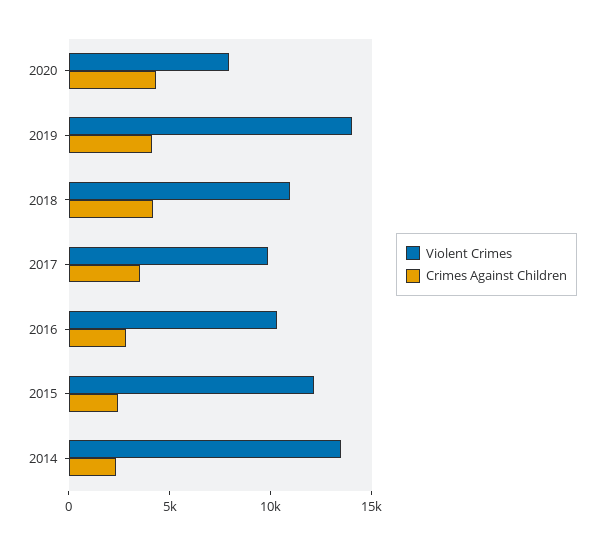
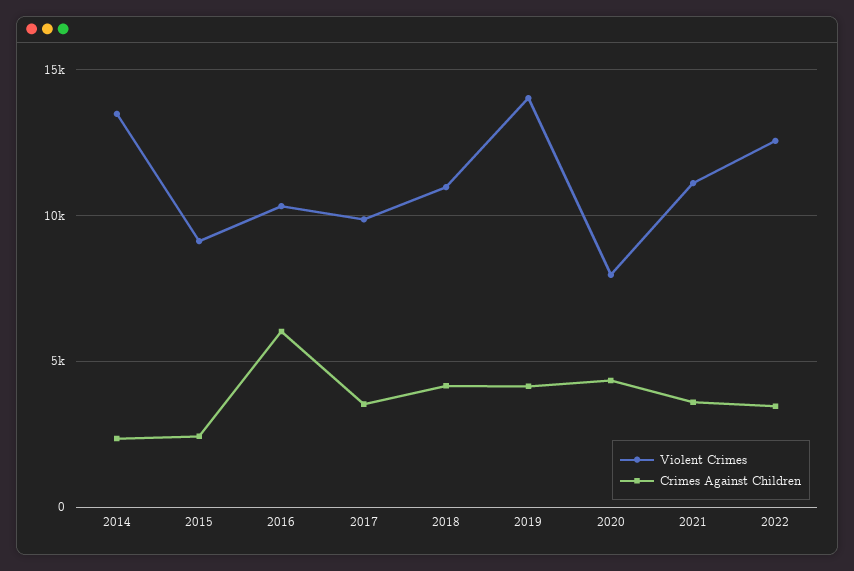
Crimes Against Children, 2016: 3000 -> 6000
Violent Crimes, 2015: 12000 -> 9000
Violent Crimes, 2021: none -> 11000
Crimes Against Children, 2021: none -> 3500
Violent Crimes, 2022: none -> 12500
Crimes Against Children, 2022: none -> 3500

